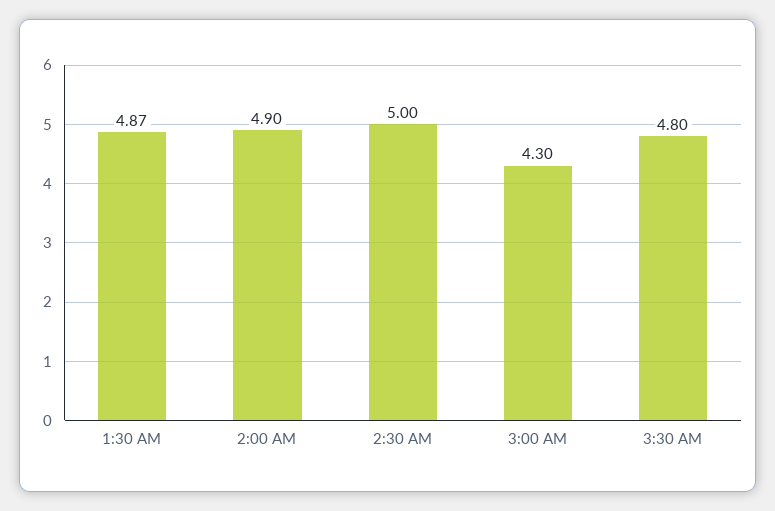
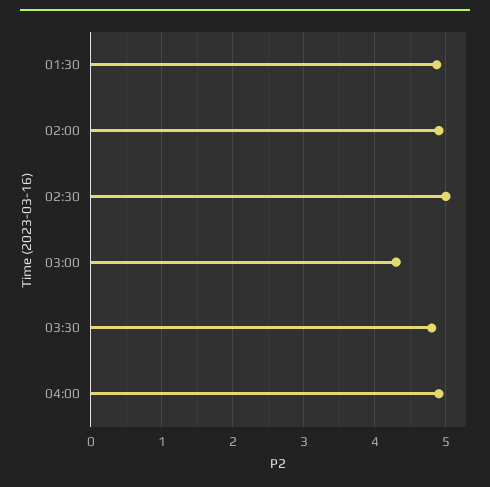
04:00: none -> 4.9

